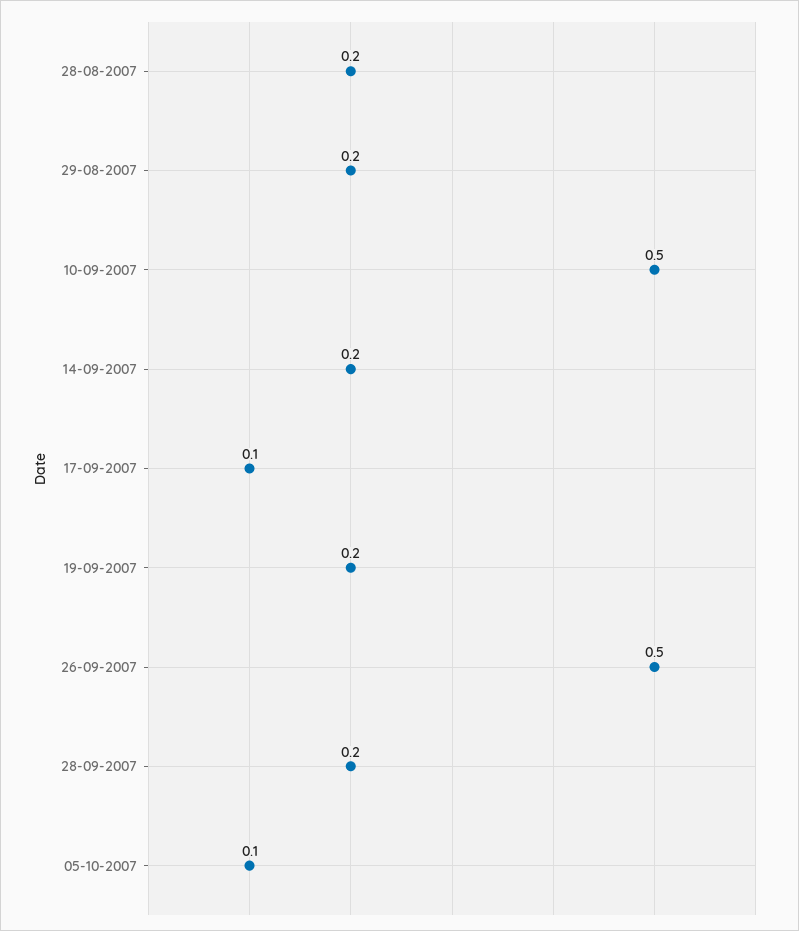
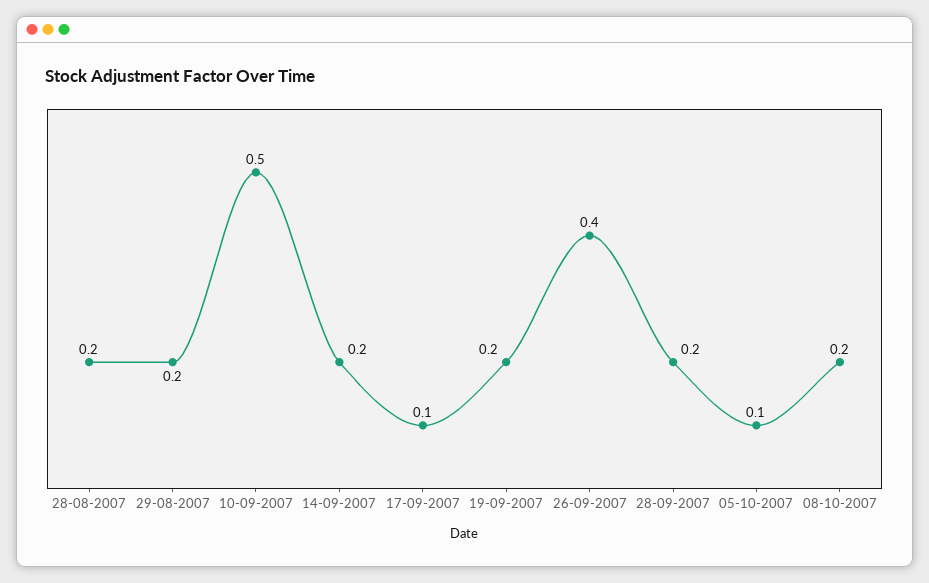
26-09-2007: 0.5 -> 0.4
08-10-2007: none -> 0.2

